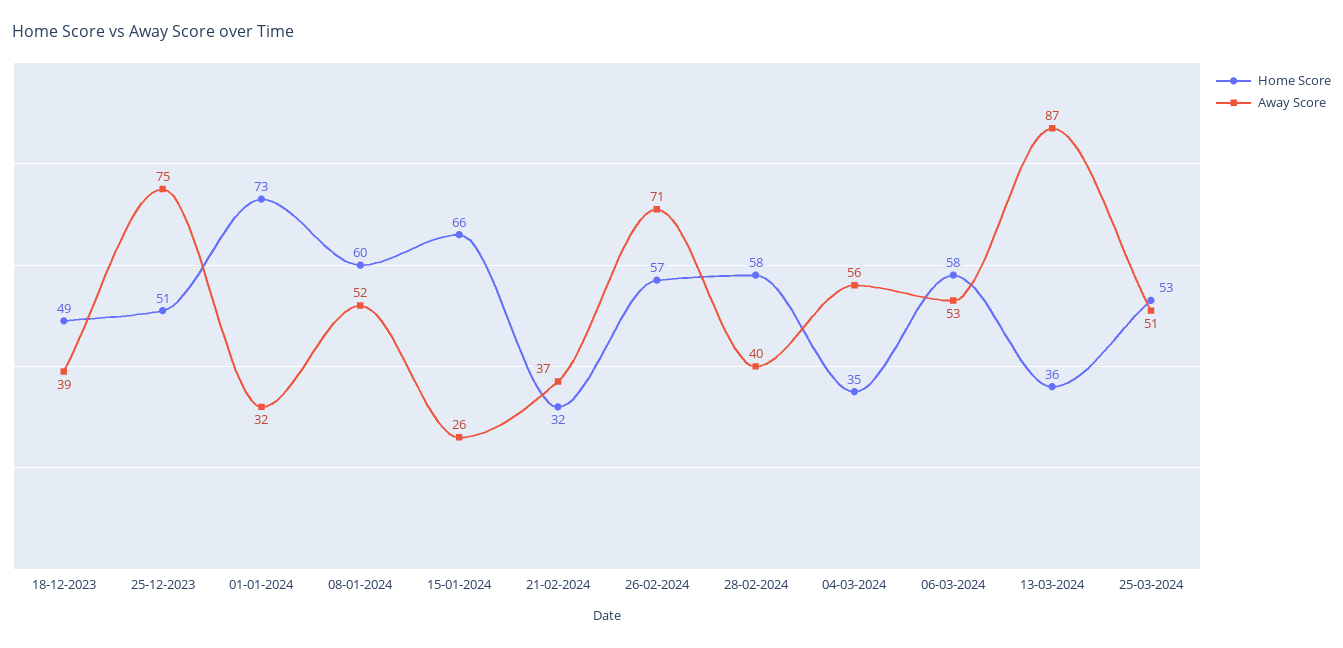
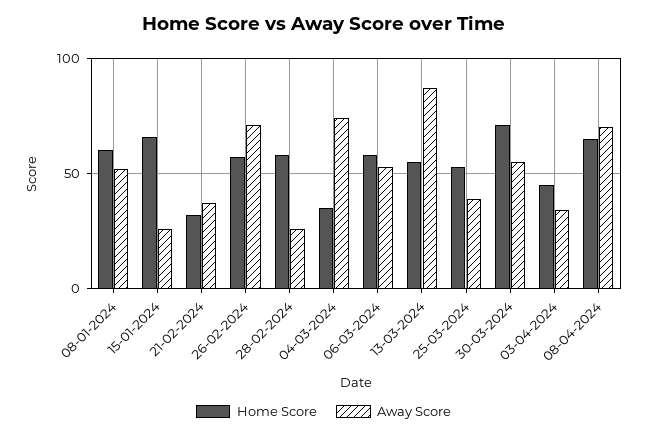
Home Score, 18-12-2023: 49 -> none
Away Score, 18-12-2023: 39 -> none
Home Score, 25-12-2023: 51 -> none
Away Score, 25-12-2023: 75 -> none
Home Score, 01-01-2024: 73 -> none
Away Score, 01-01-2024: 32 -> none
Away Score, 28-02-2024: 40 -> 25
Away Score, 04-03-2024: 56 -> 75
Home Score, 13-03-2024: 36 -> 55
Away Score, 25-03-2024: 51 -> 40
Home Score, 30-03-2024: none -> 70
Away Score, 30-03-2024: none -> 55
Home Score, 03-04-2024: none -> 45
Away Score, 03-04-2024: none -> 35
Home Score, 08-04-2024: none -> 65
Away Score, 08-04-2024: none -> 70

